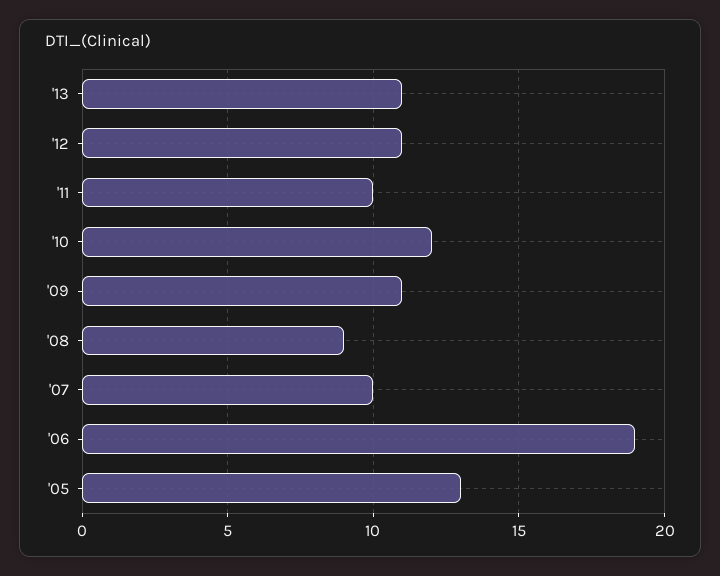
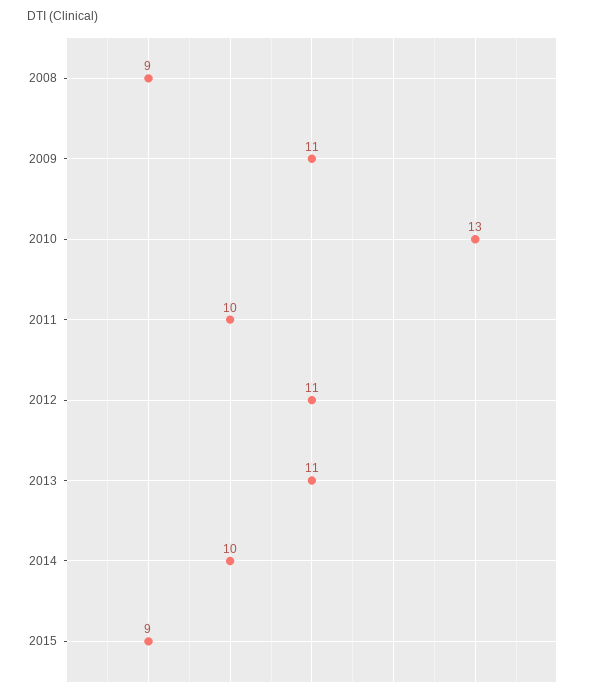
'10: 12 -> 13
'07: 10 -> none
'06: 19 -> none
'05: 13 -> none
2014: none -> 10
2015: none -> 9

